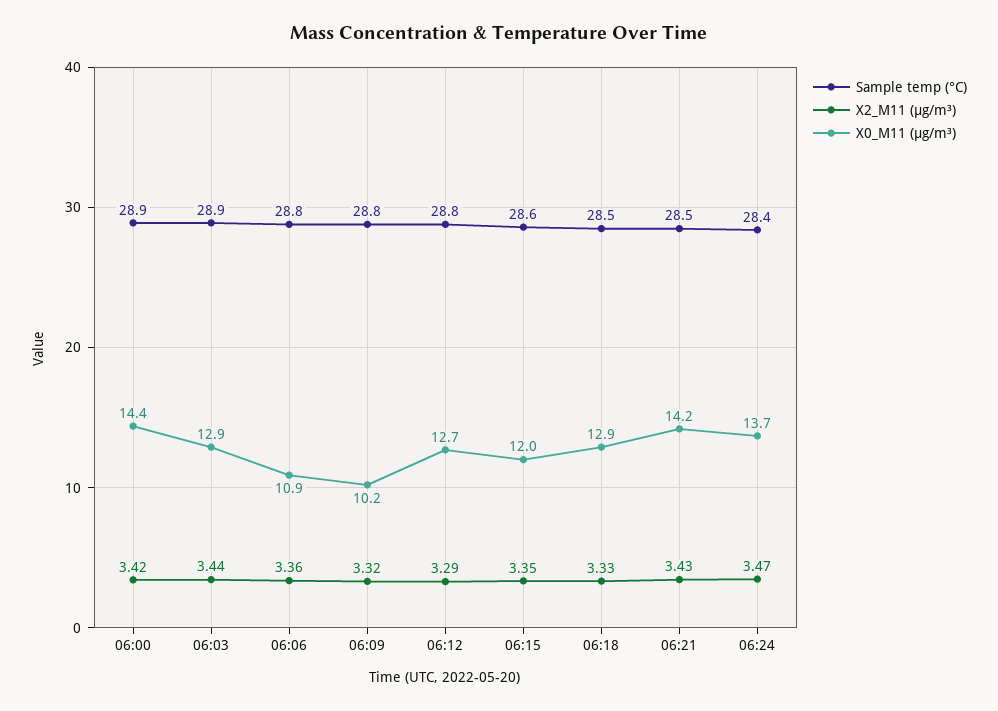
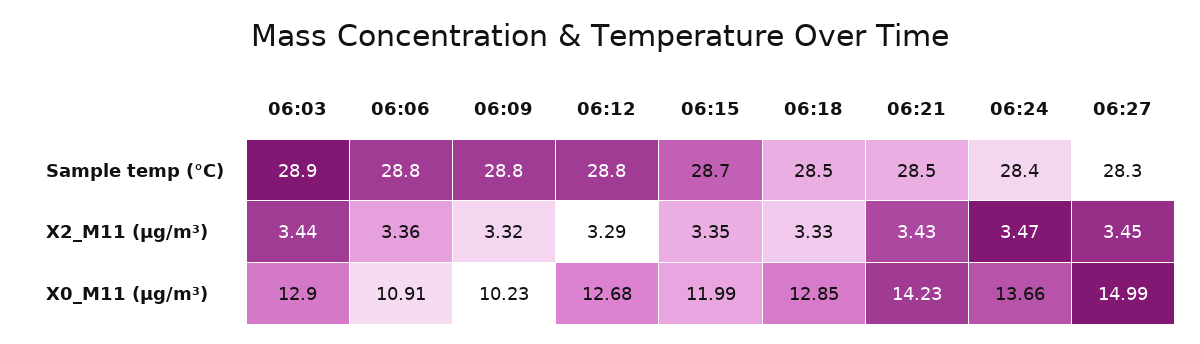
Sample temp (°C), 06:00: 28.9 -> none
X2_M11 (μg/m³), 06:00: 3.42 -> none
X0_M11 (μg/m³), 06:00: 14.4 -> none
Sample temp (°C), 06:15: 28.6 -> 28.7
Sample temp (°C), 06:27: none -> 28.3
X2_M11 (μg/m³), 06:27: none -> 3.45
X0_M11 (μg/m³), 06:27: none -> 14.99

